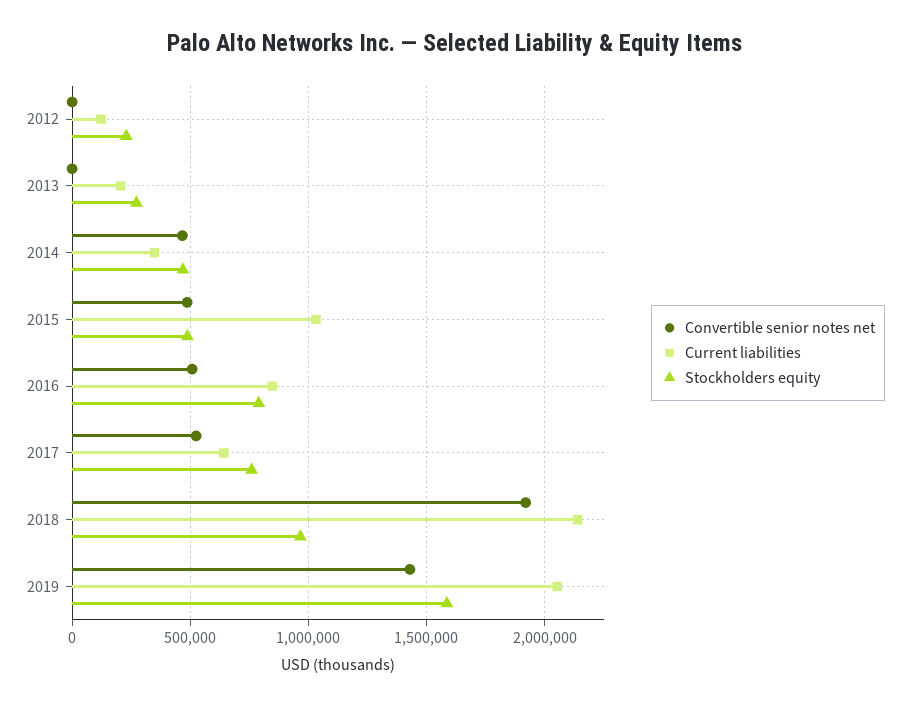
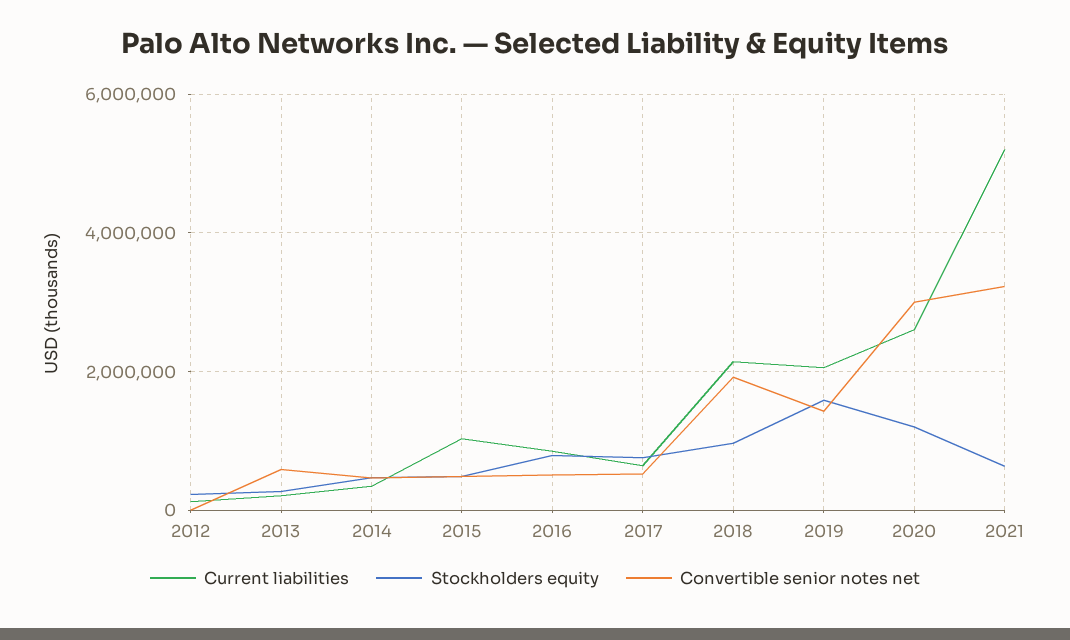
Convertible senior notes net, 2013: 0 -> 600000
Current liabilities, 2020: none -> 2600000
Stockholders equity, 2020: none -> 1200000
Convertible senior notes net, 2020: none -> 3000000
Current liabilities, 2021: none -> 5200000
Stockholders equity, 2021: none -> 600000
Convertible senior notes net, 2021: none -> 3200000

